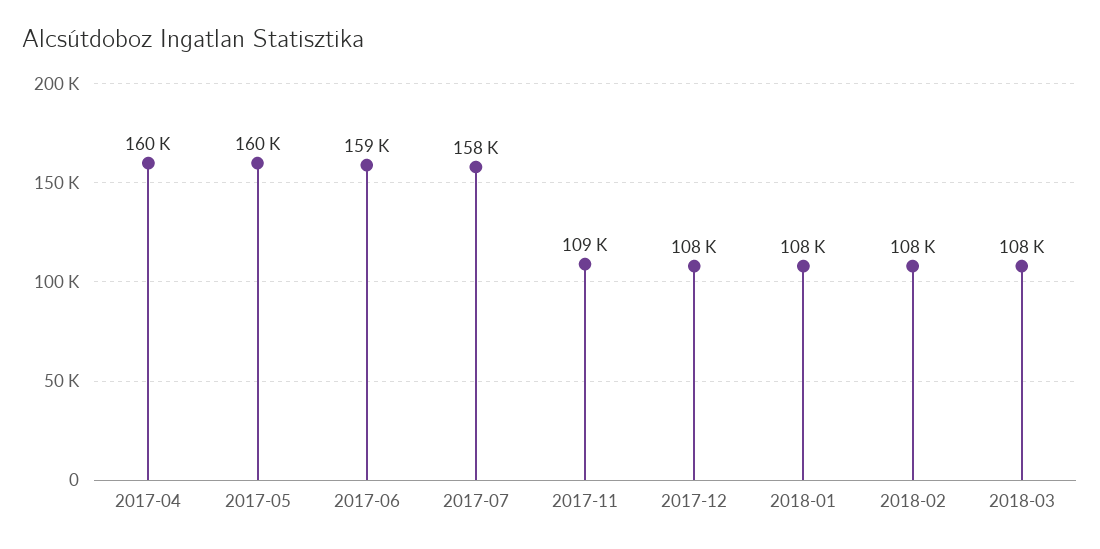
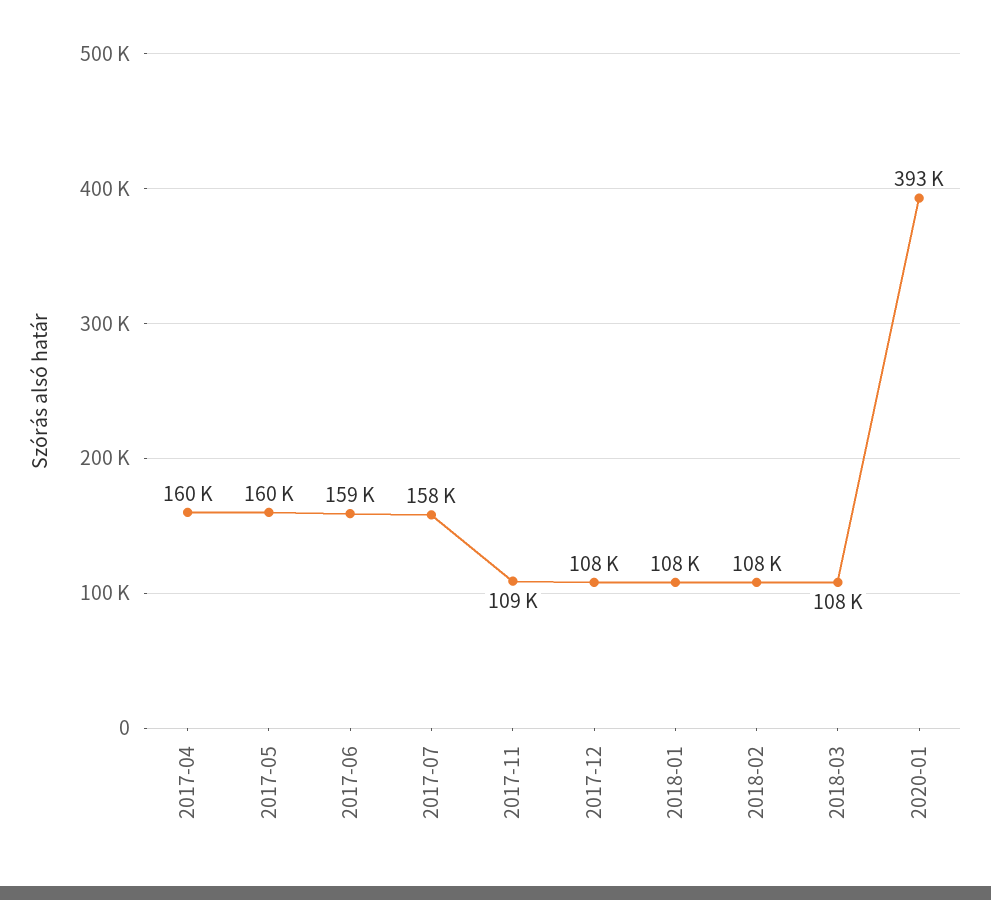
2020-01: none -> 393000

